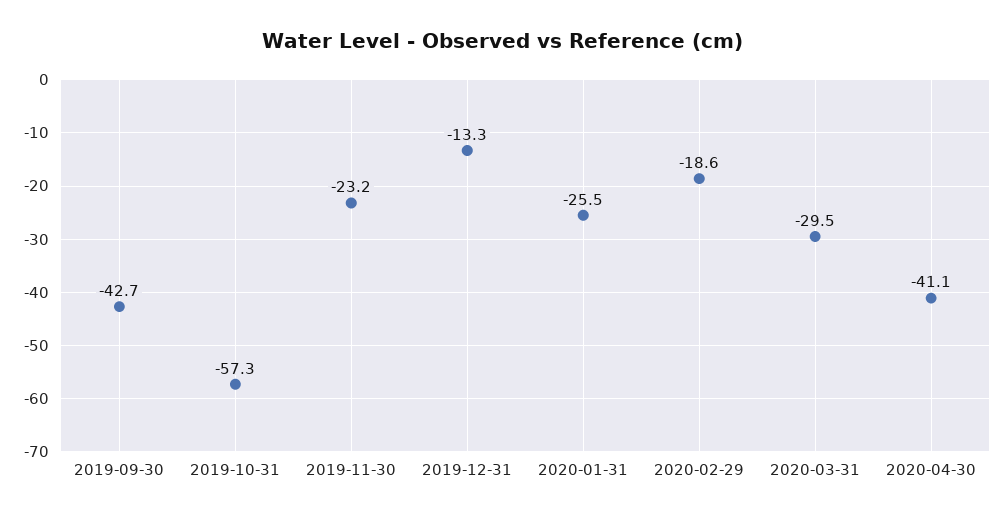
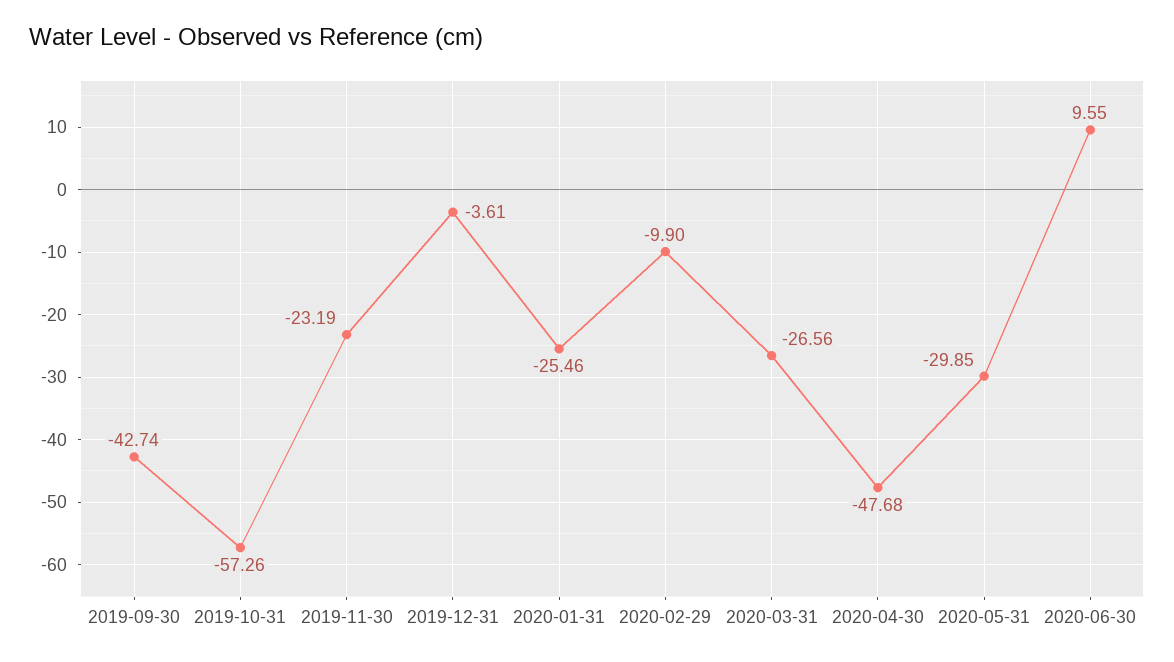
2019-12-31: -13.3 -> -3.61
2020-02-29: -18.6 -> -9.9
2020-03-31: -29.5 -> -26.56
2020-04-30: -41.1 -> -47.68
2020-05-31: none -> -29.85
2020-06-30: none -> 9.55

